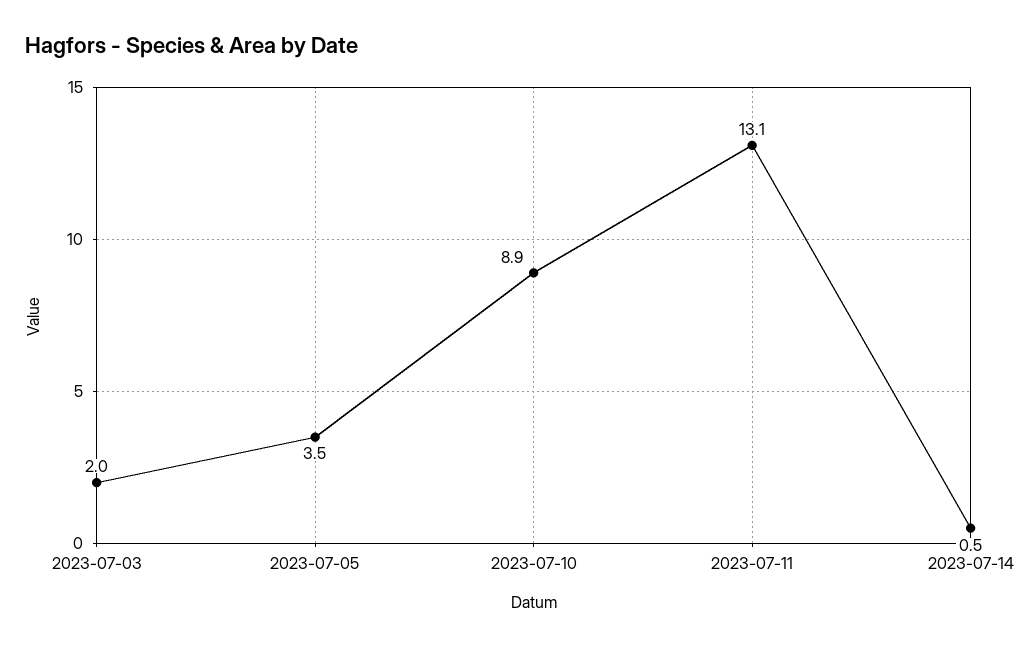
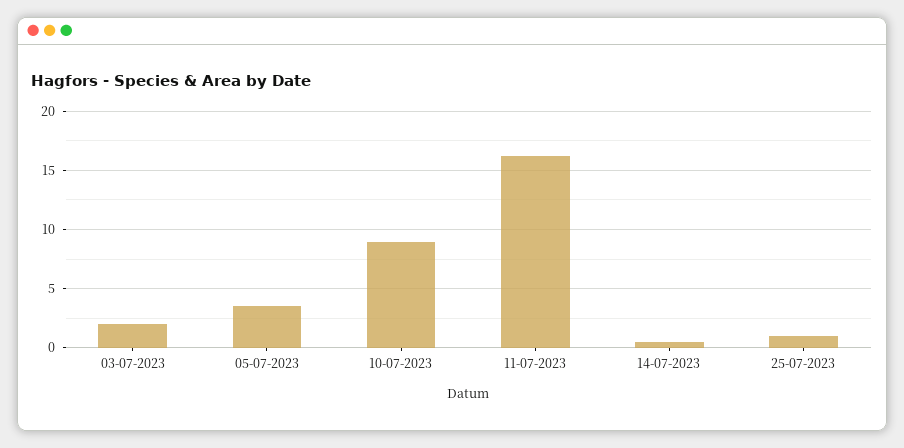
2023-07-11: 13.1 -> 16
25-07-2023: none -> 1

